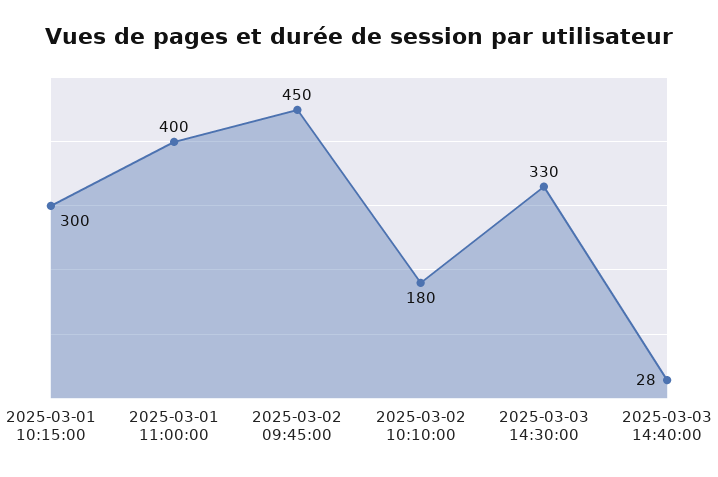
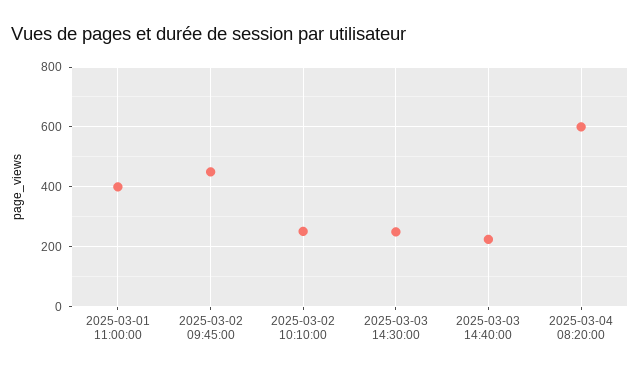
2025-03-01 10:15:00: 300 -> none
2025-03-02 10:10:00: 180 -> 250
2025-03-03 14:30:00: 330 -> 250
2025-03-03 14:40:00: 28 -> 225
2025-03-04 08:20:00: none -> 600

